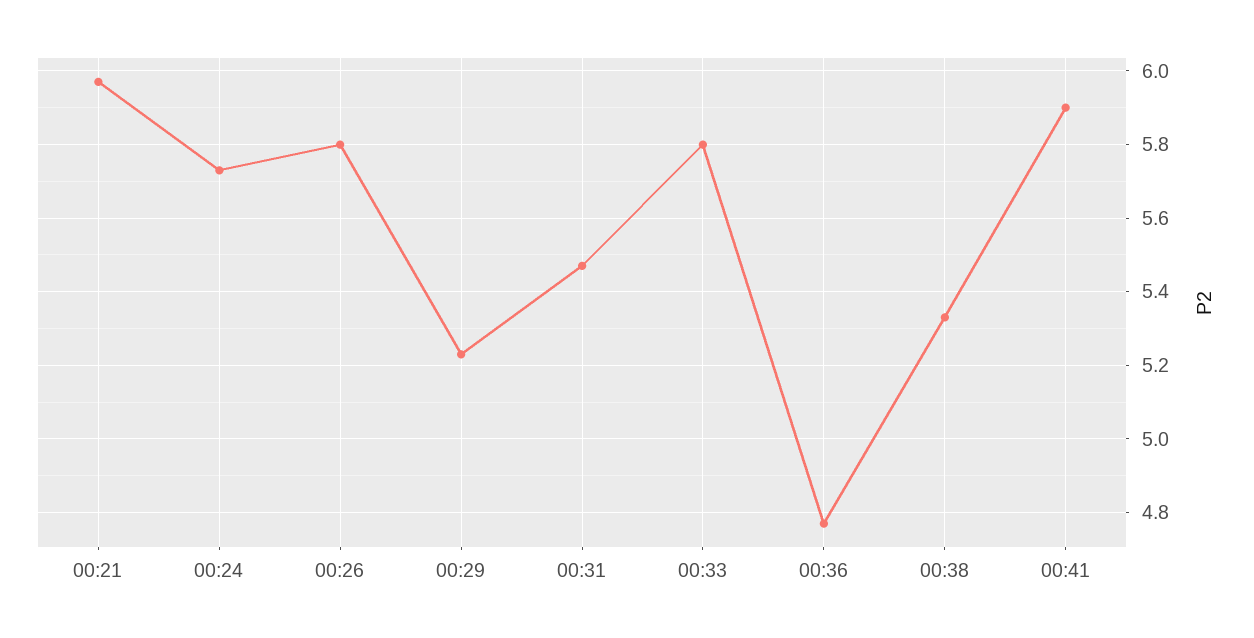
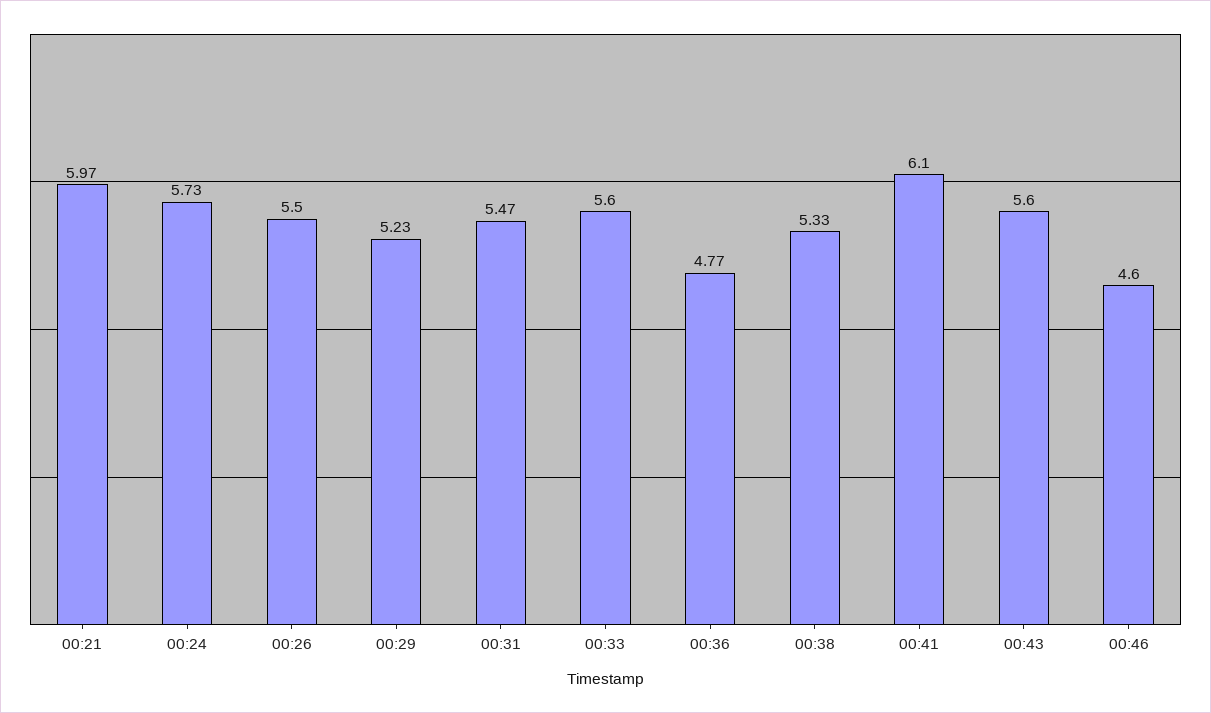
00:26: 5.8 -> 5.5
00:33: 5.8 -> 5.6
00:41: 5.9 -> 6.1
00:43: none -> 5.6
00:46: none -> 4.6

